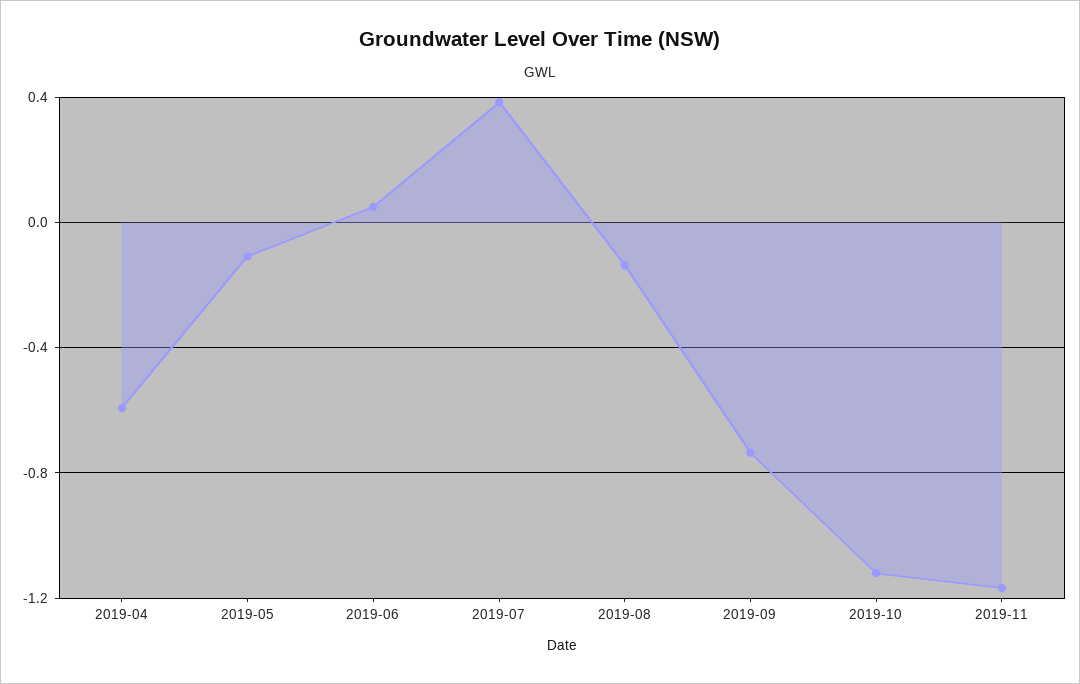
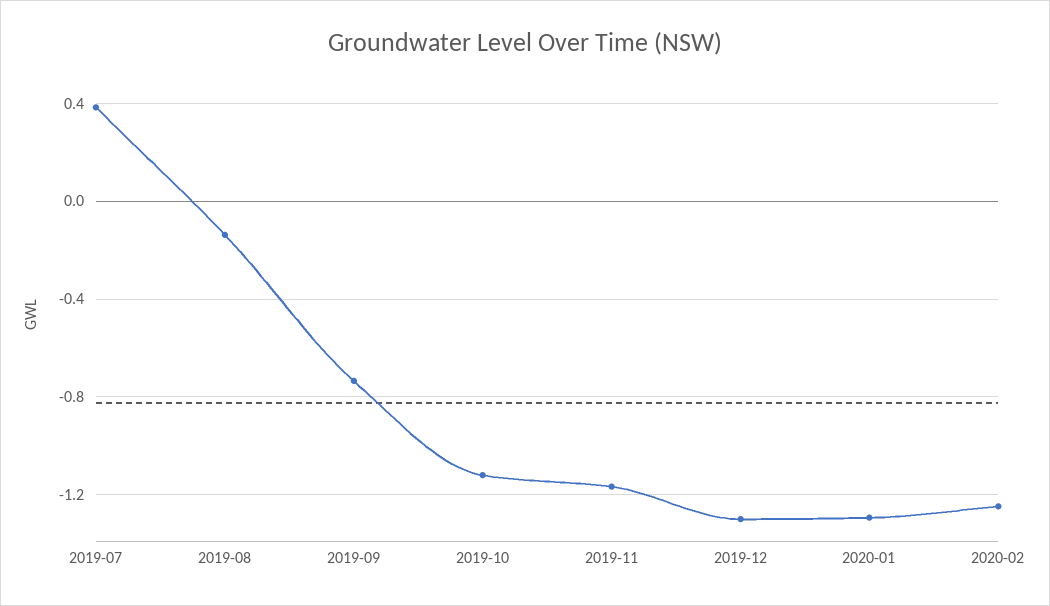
2019-04: -0.6 -> none
2019-05: -0.1 -> none
2019-06: 0.05 -> none
2019-12: none -> -1.3
2020-01: none -> -1.3
2020-02: none -> -1.25

